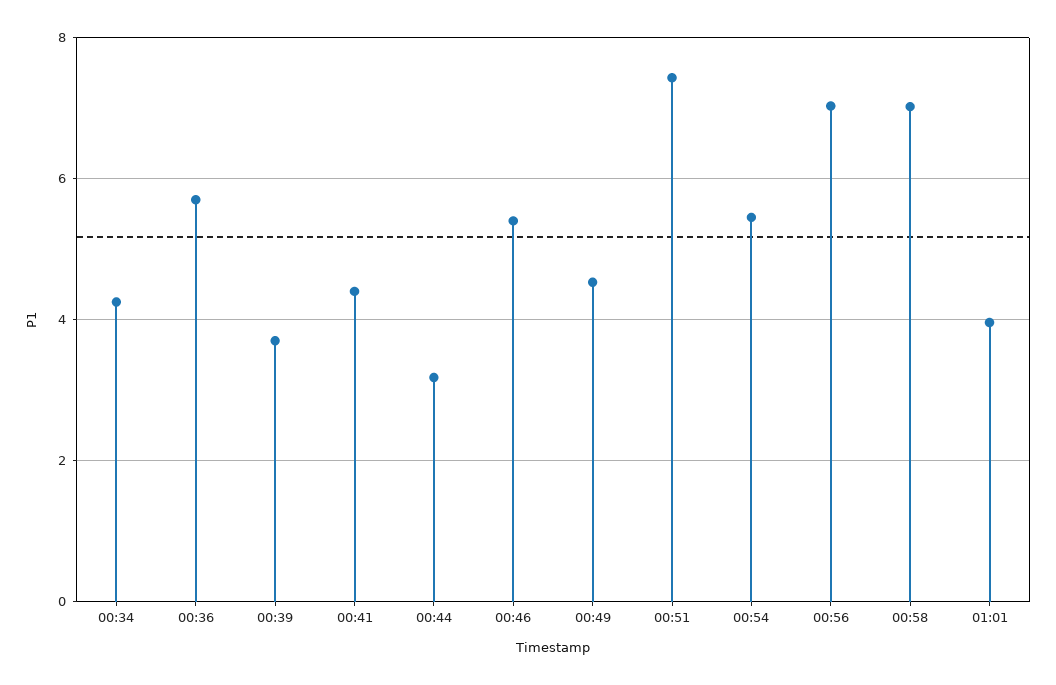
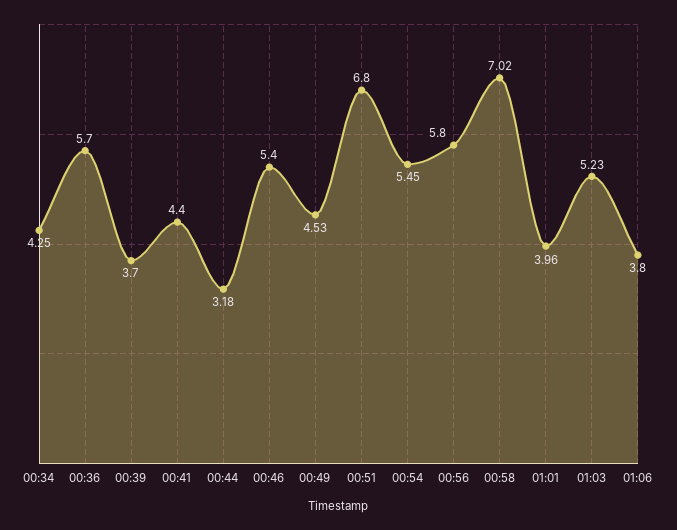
00:51: 7.4 -> 6.8
00:56: 7 -> 5.8
01:03: none -> 5.23
01:06: none -> 3.8

